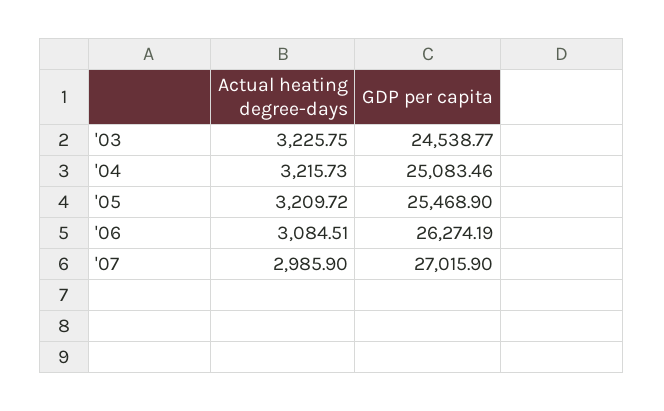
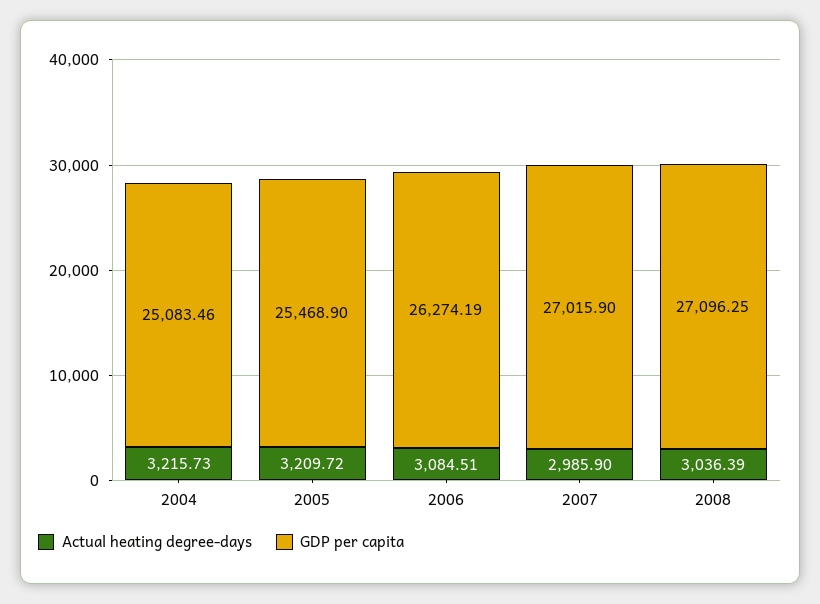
Actual heating degree-days, '03: 3225.75 -> none
GDP per capita, '03: 24538.77 -> none
Actual heating degree-days, 2008: none -> 3036.39
GDP per capita, 2008: none -> 27096.25

